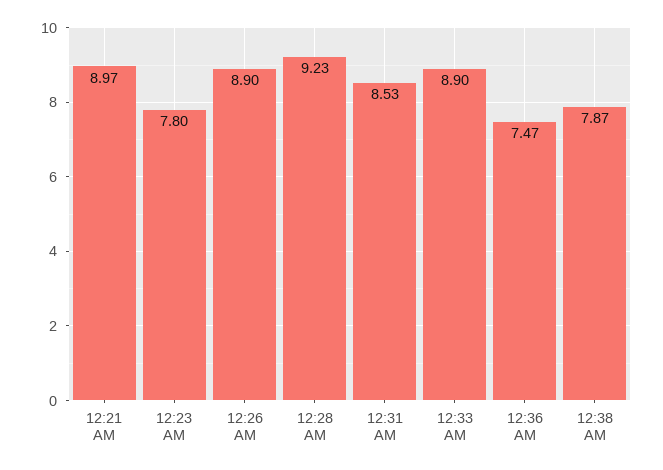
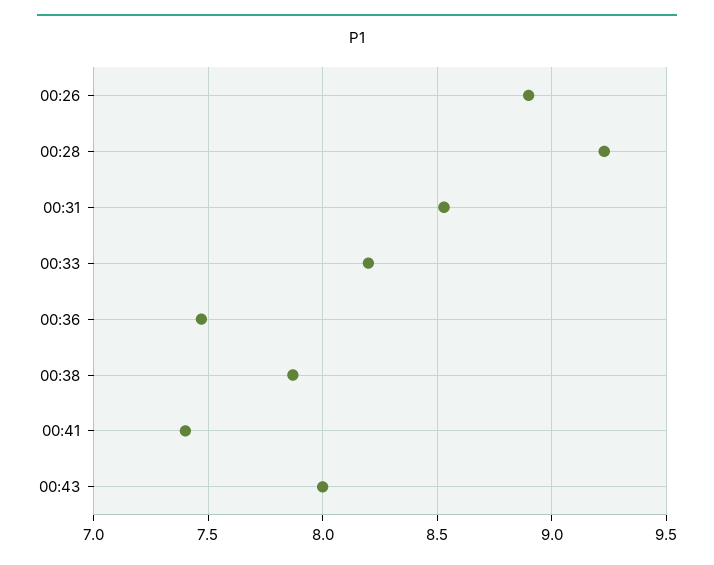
12:21 AM: 8.97 -> none
12:23 AM: 7.8 -> none
12:33 AM: 8.9 -> 8.2
00:41: none -> 7.4
00:43: none -> 8

